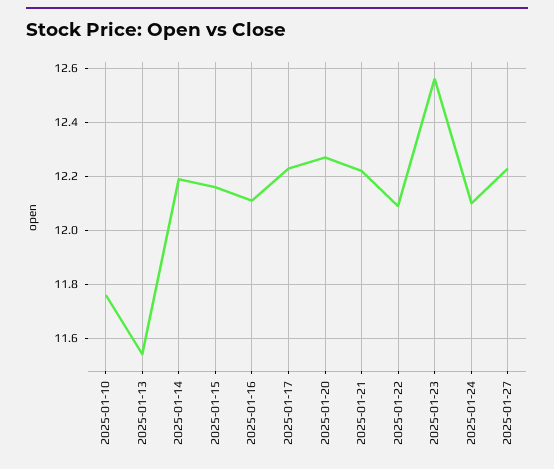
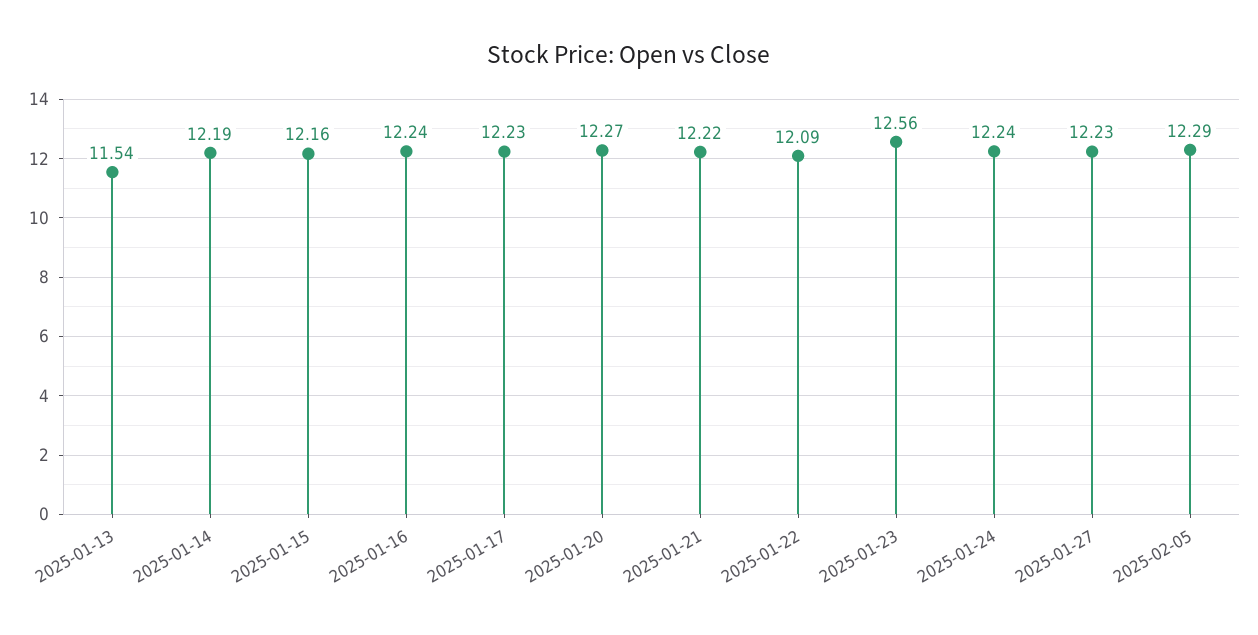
2025-01-10: 11.75 -> none
2025-01-16: 12.1 -> 12.24
2025-01-24: 12.1 -> 12.24
2025-02-05: none -> 12.29

